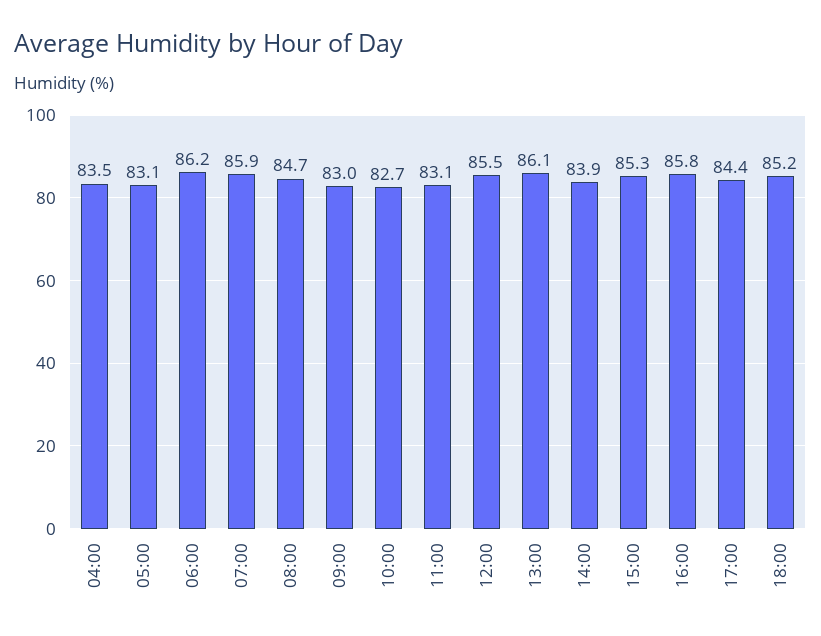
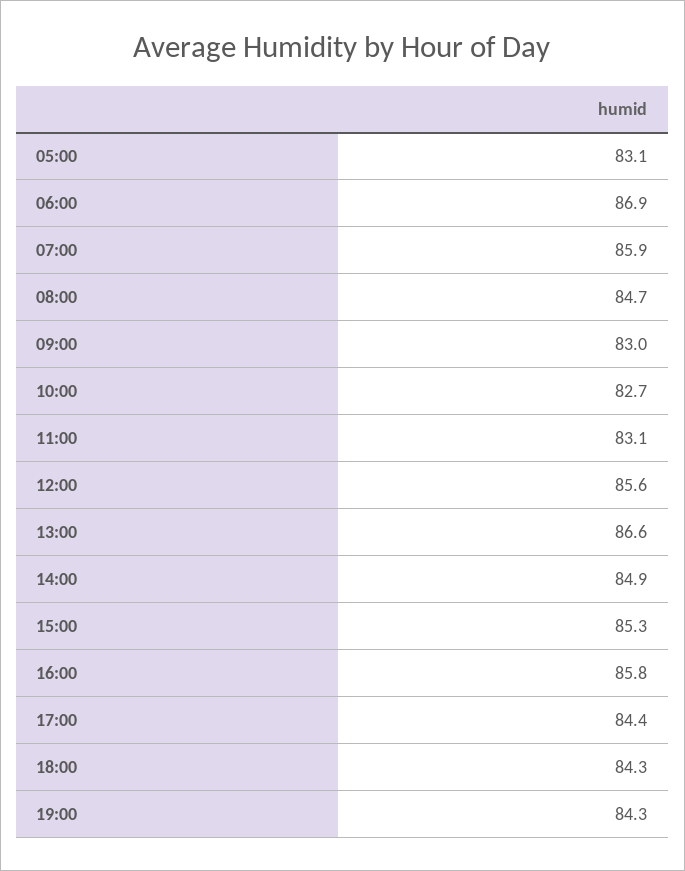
04:00: 83.5 -> none
06:00: 86.2 -> 86.9
12:00: 85.5 -> 85.6
13:00: 86.1 -> 86.6
14:00: 83.9 -> 84.9
18:00: 85.2 -> 84.3
19:00: none -> 84.3

